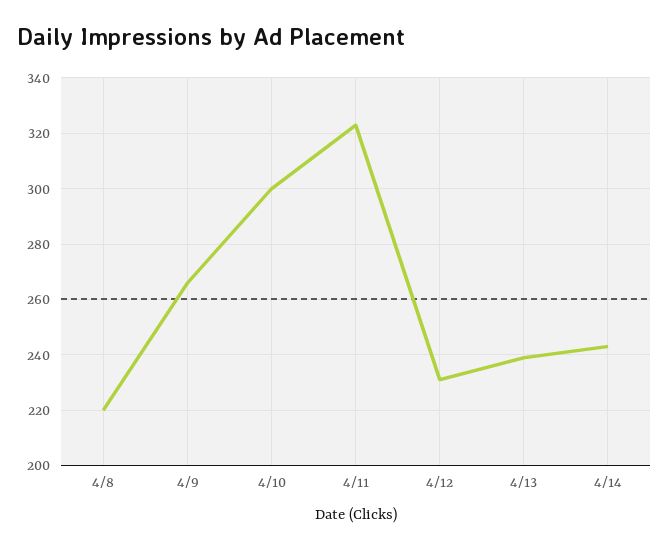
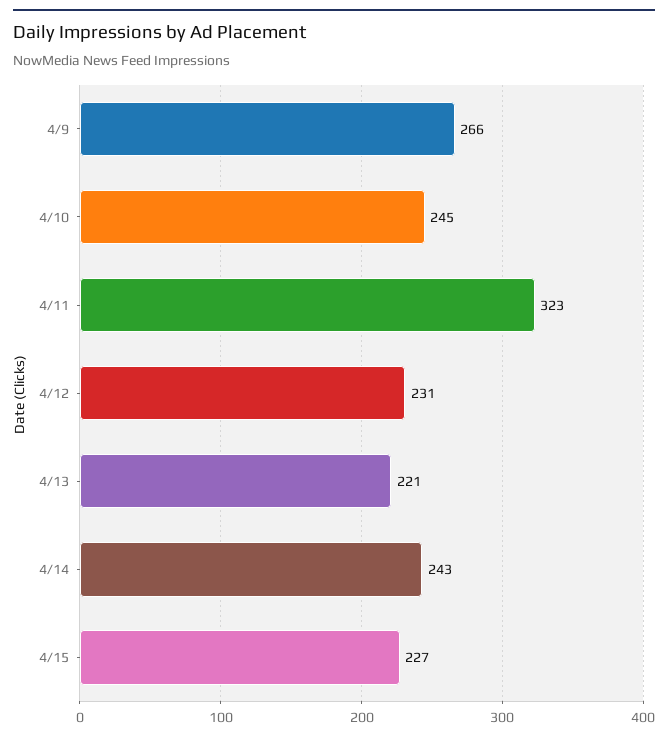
4/8: 220 -> none
4/10: 300 -> 245
4/13: 240 -> 221
4/15: none -> 227

